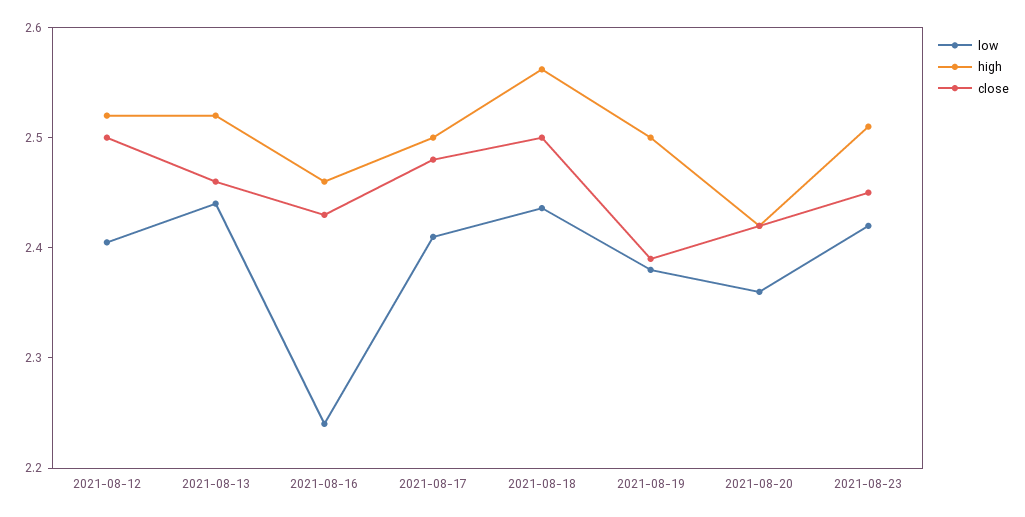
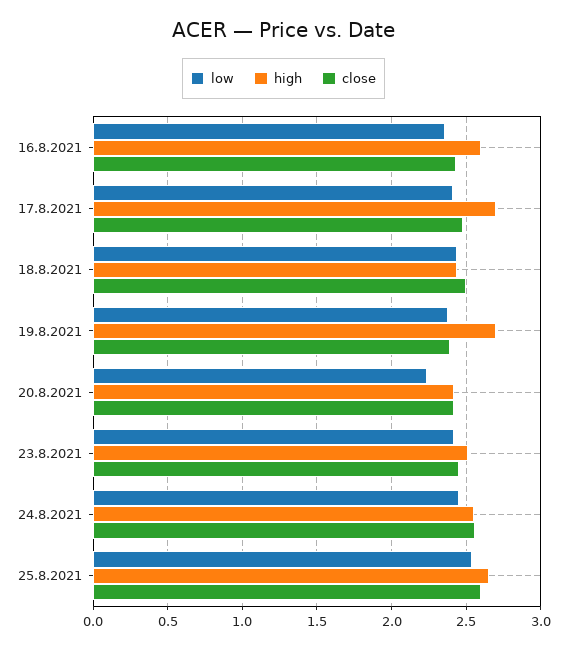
low, 2021-08-12: 2.4 -> none
high, 2021-08-12: 2.52 -> none
close, 2021-08-12: 2.5 -> none
low, 2021-08-13: 2.44 -> none
high, 2021-08-13: 2.52 -> none
close, 2021-08-13: 2.46 -> none
low, 2021-08-16: 2.24 -> 2.35
high, 2021-08-16: 2.46 -> 2.6
high, 2021-08-17: 2.5 -> 2.7
high, 2021-08-18: 2.56 -> 2.45
high, 2021-08-19: 2.5 -> 2.7
low, 2021-08-20: 2.36 -> 2.25
low, 24.8.2021: none -> 2.45
high, 24.8.2021: none -> 2.55
close, 24.8.2021: none -> 2.55
low, 25.8.2021: none -> 2.55
high, 25.8.2021: none -> 2.65
close, 25.8.2021: none -> 2.6

